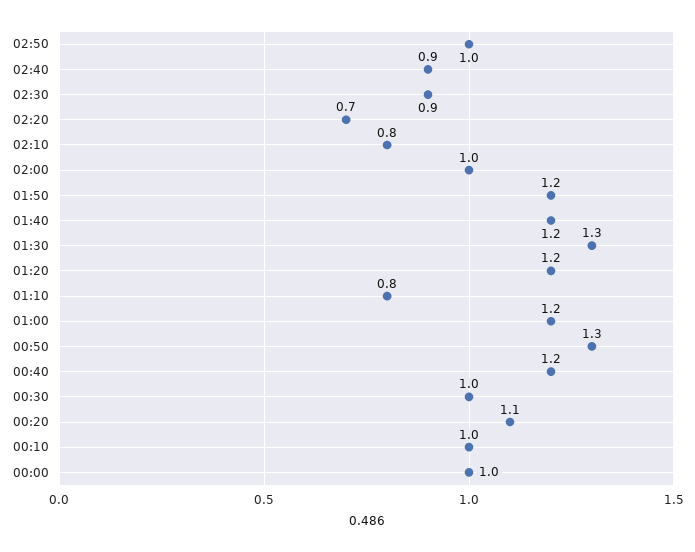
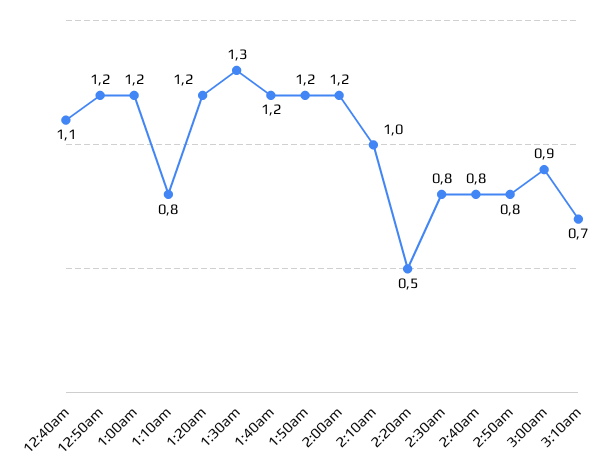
02:50: 1 -> 0.8
02:40: 0.9 -> 0.8
02:30: 0.9 -> 0.8
02:20: 0.7 -> 0.5
02:10: 0.8 -> 1
02:00: 1 -> 1.2
00:50: 1.3 -> 1.2
00:40: 1.2 -> 1.1
00:30: 1 -> none
00:20: 1.1 -> none
00:10: 1 -> none
00:00: 1 -> none
3:00am: none -> 0.9
3:10am: none -> 0.7

